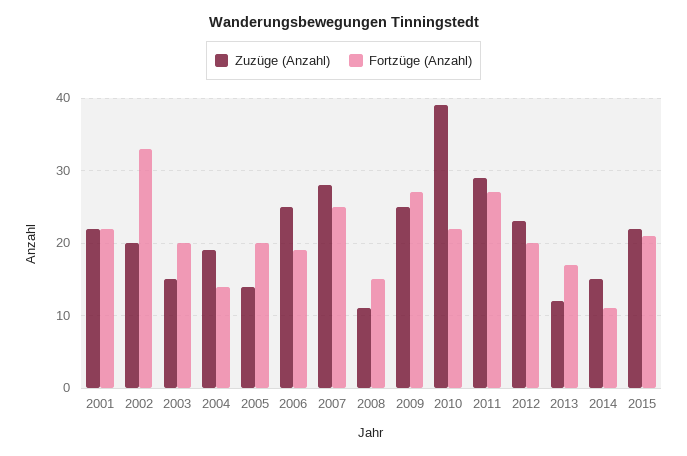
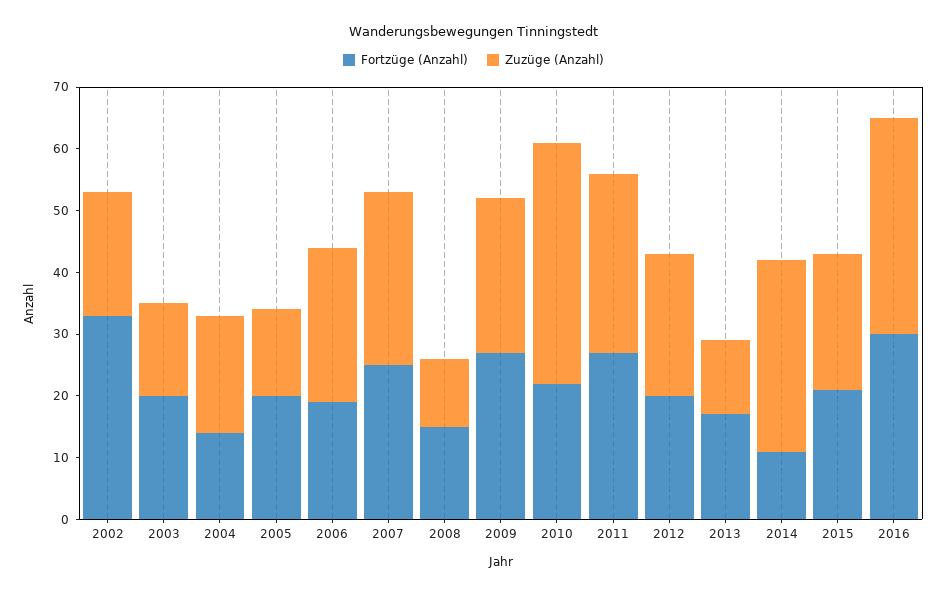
Zuzüge (Anzahl), 2001: 22 -> none
Fortzüge (Anzahl), 2001: 22 -> none
Zuzüge (Anzahl), 2014: 15 -> 30
Fortzüge (Anzahl), 2016: none -> 30
Zuzüge (Anzahl), 2016: none -> 35

